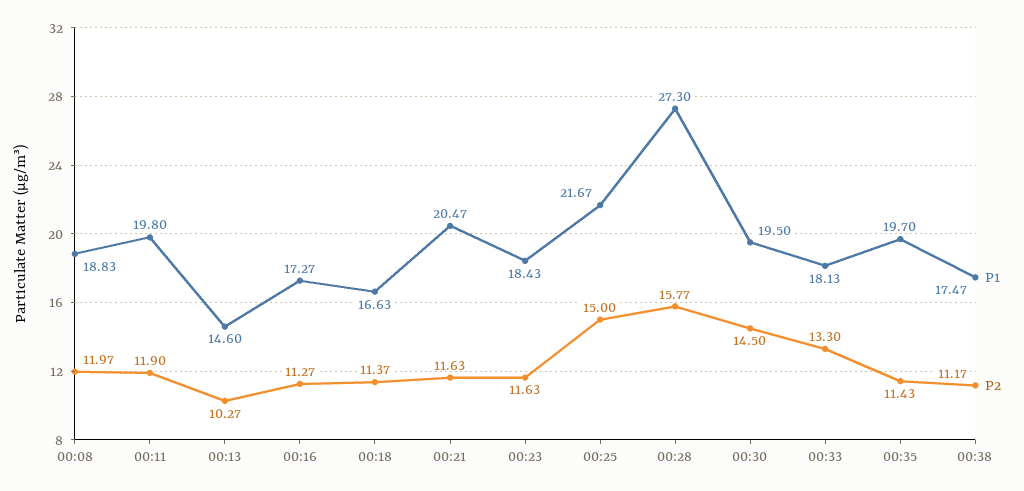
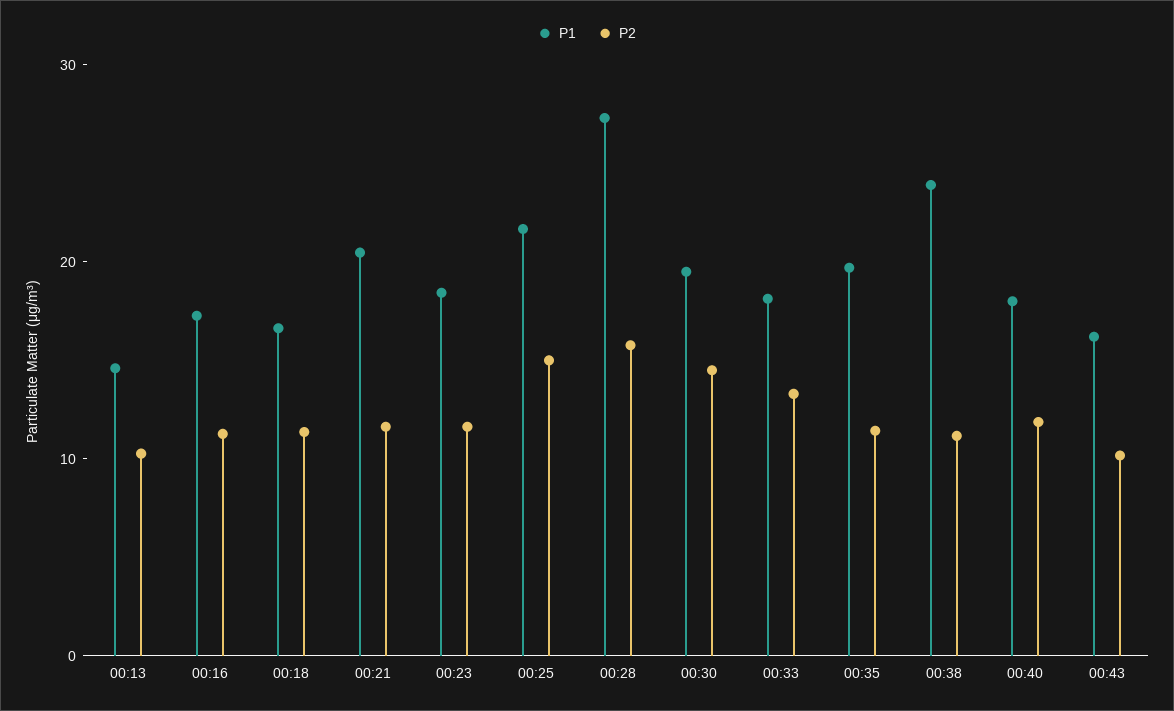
P1, 00:08: 18.83 -> none
P2, 00:08: 11.97 -> none
P1, 00:11: 19.8 -> none
P2, 00:11: 11.9 -> none
P1, 00:38: 17.47 -> 24
P1, 00:40: none -> 18
P2, 00:40: none -> 12
P1, 00:43: none -> 16
P2, 00:43: none -> 10

